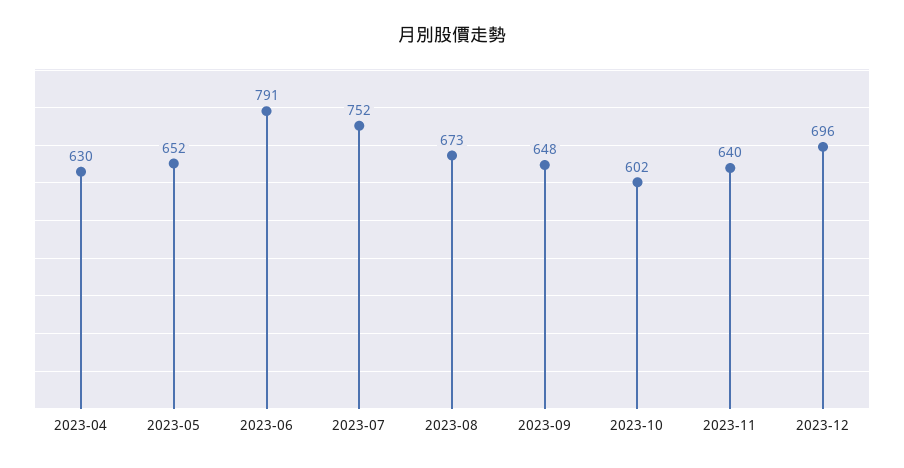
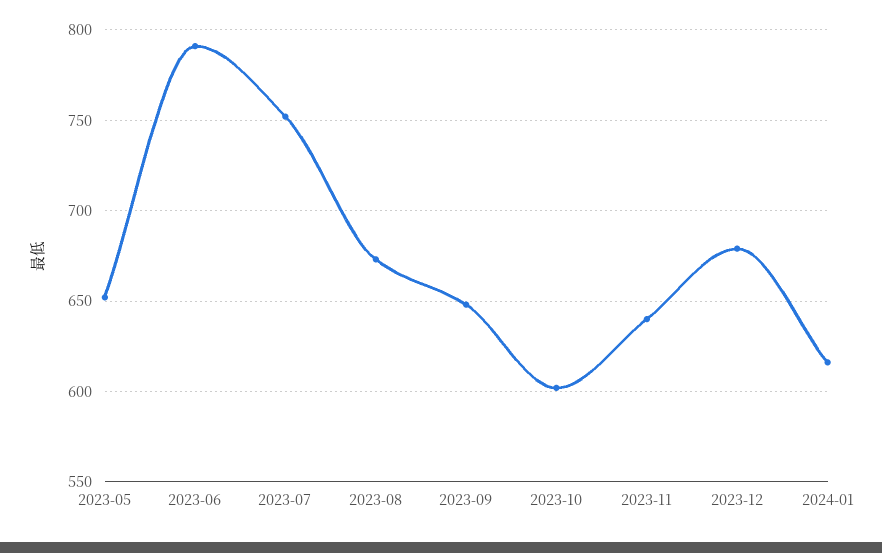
2023-04: 630 -> none
2023-12: 696 -> 680
2024-01: none -> 615

